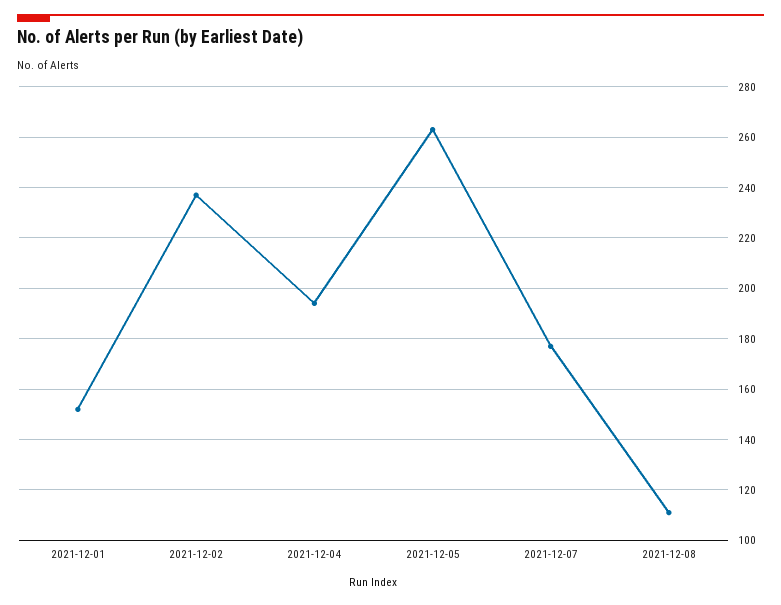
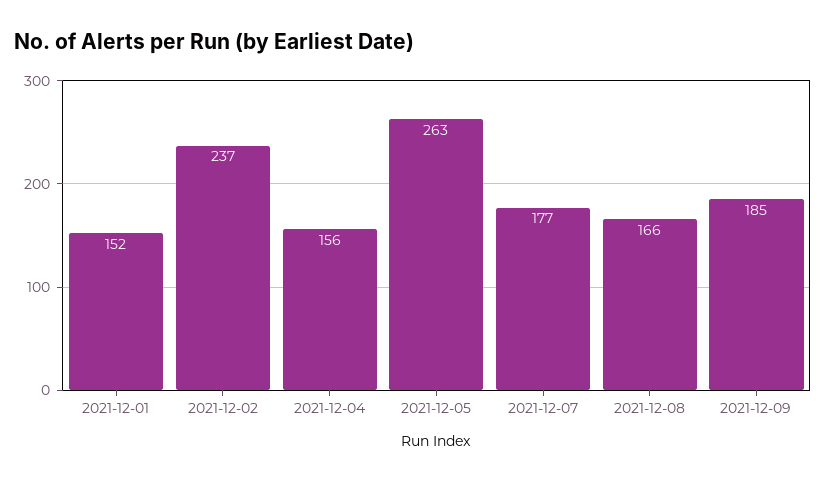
2021-12-04: 195 -> 156
2021-12-08: 110 -> 166
2021-12-09: none -> 185

